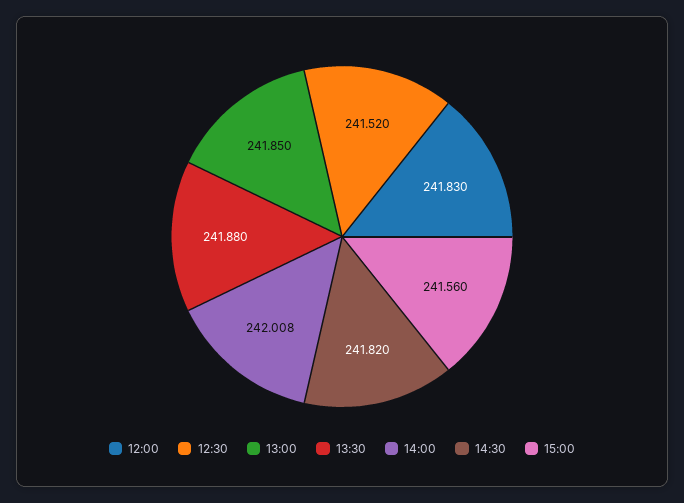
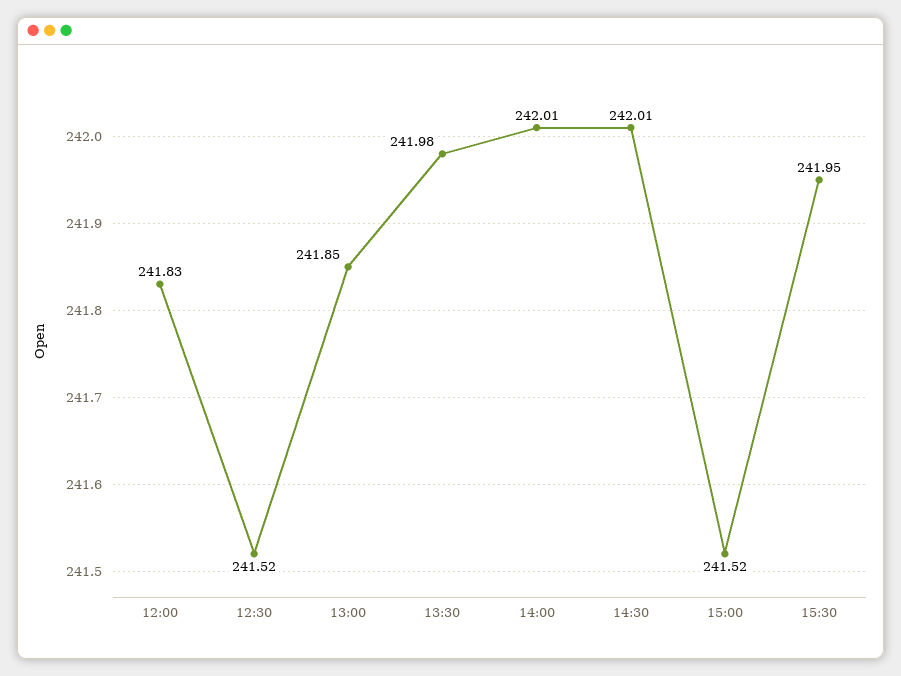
13:30: 241.88 -> 241.98
14:30: 241.82 -> 242.01
15:00: 241.56 -> 241.52
15:30: none -> 241.95

